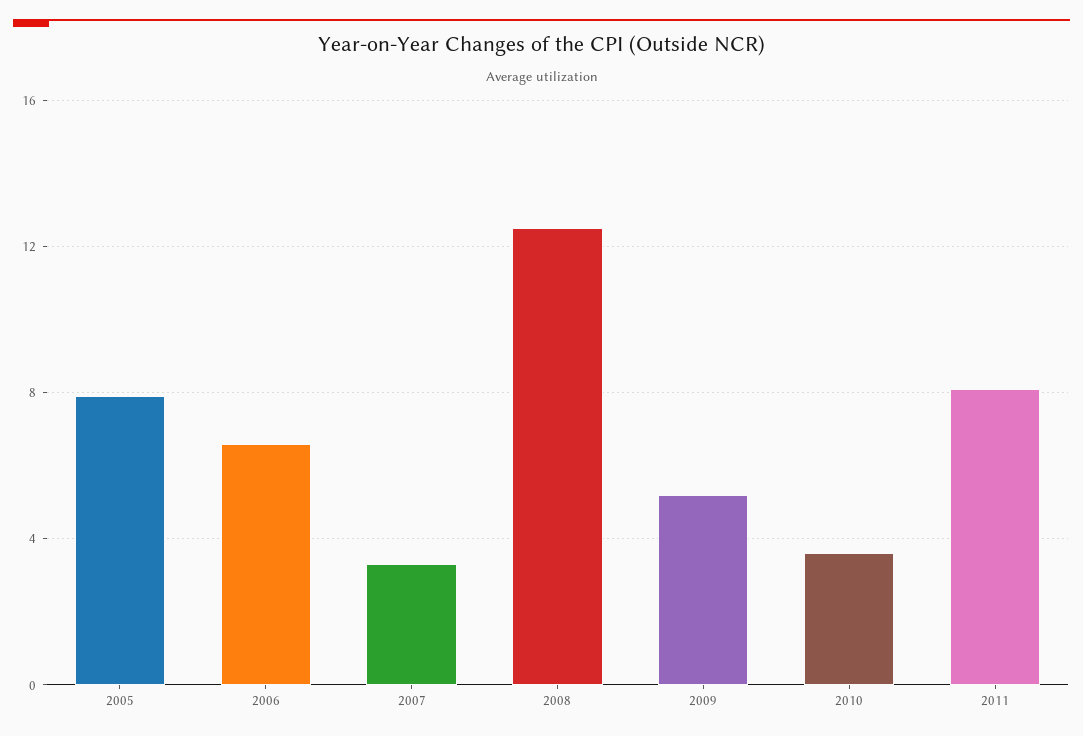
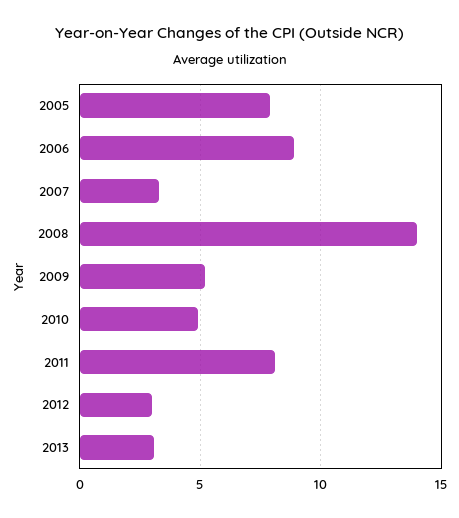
2006: 6.5 -> 9
2008: 12.5 -> 14
2010: 3.5 -> 5
2012: none -> 3
2013: none -> 3

